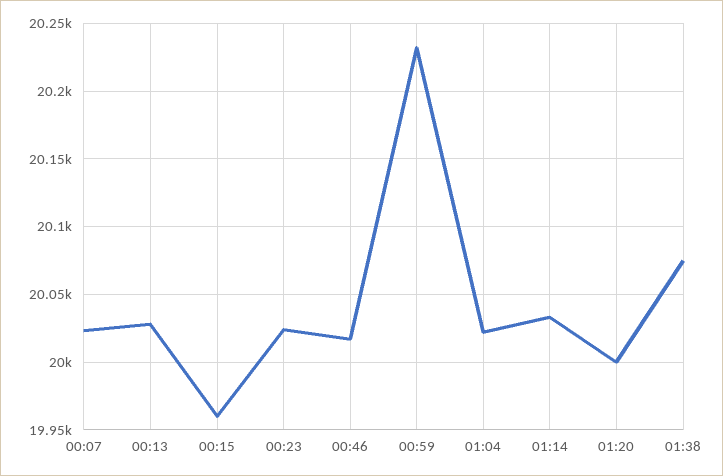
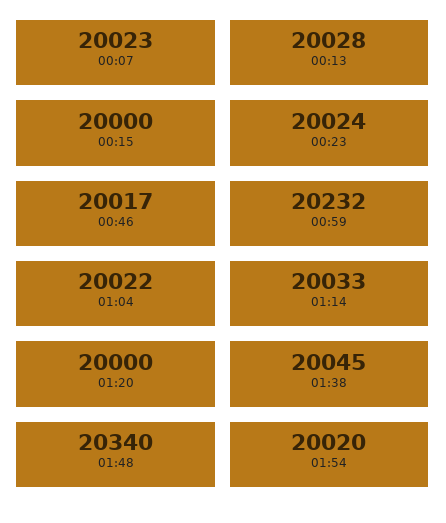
00:15: 19960 -> 20000
01:38: 20075 -> 20045
01:48: none -> 20340
01:54: none -> 20020

